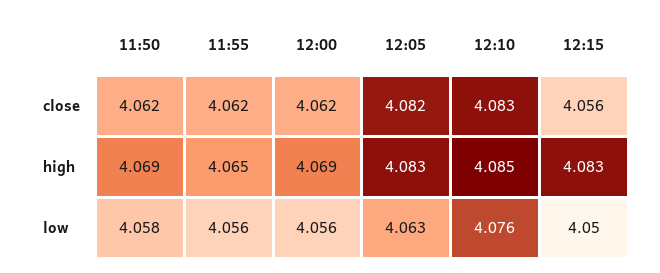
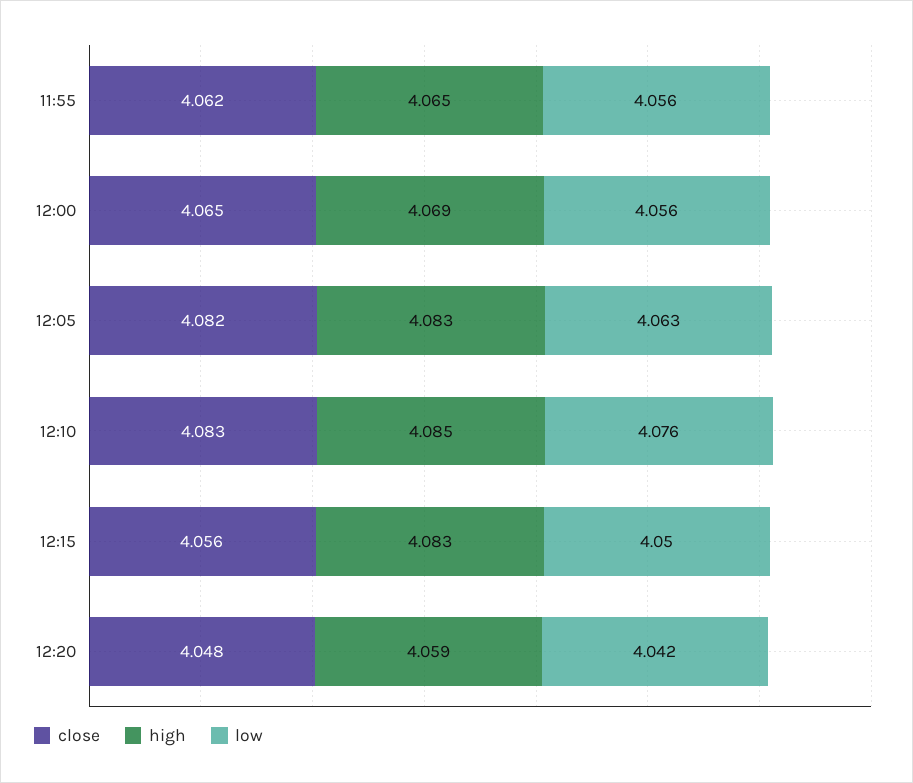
close, 11:50: 4.062 -> none
close, 12:00: 4.062 -> 4.065
high, 11:50: 4.069 -> none
low, 11:50: 4.058 -> none
close, 12:20: none -> 4.048
high, 12:20: none -> 4.059
low, 12:20: none -> 4.042

